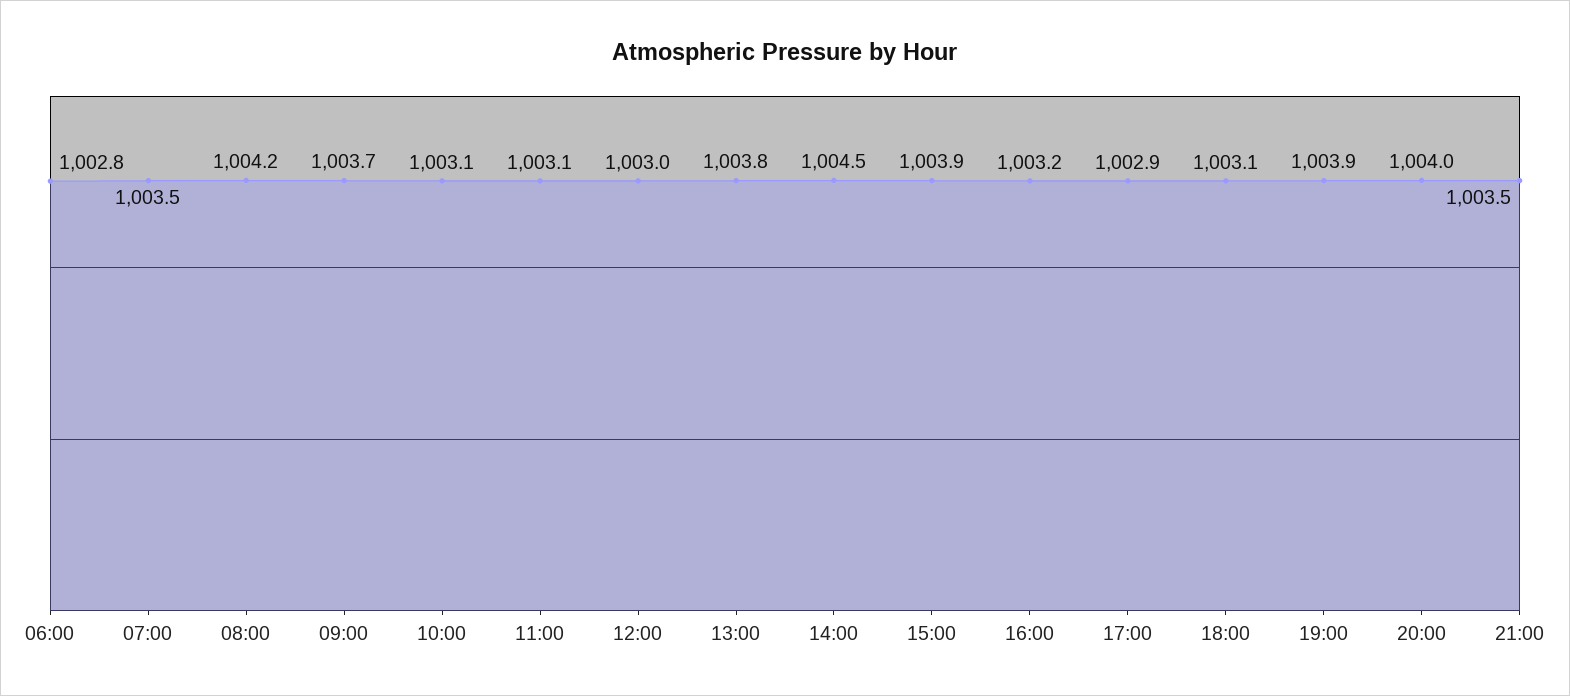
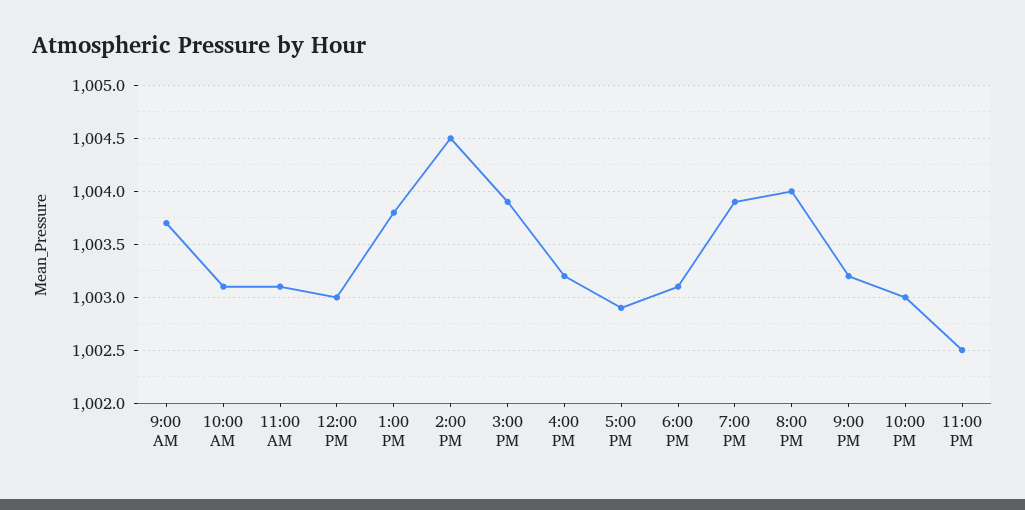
06:00: 1002.8 -> none
07:00: 1003.5 -> none
08:00: 1004.2 -> none
21:00: 1003.5 -> 1003.2
10:00 PM: none -> 1003
11:00 PM: none -> 1002.5

